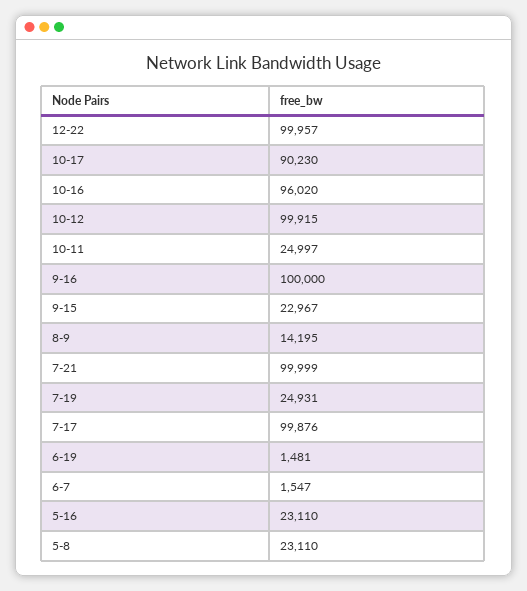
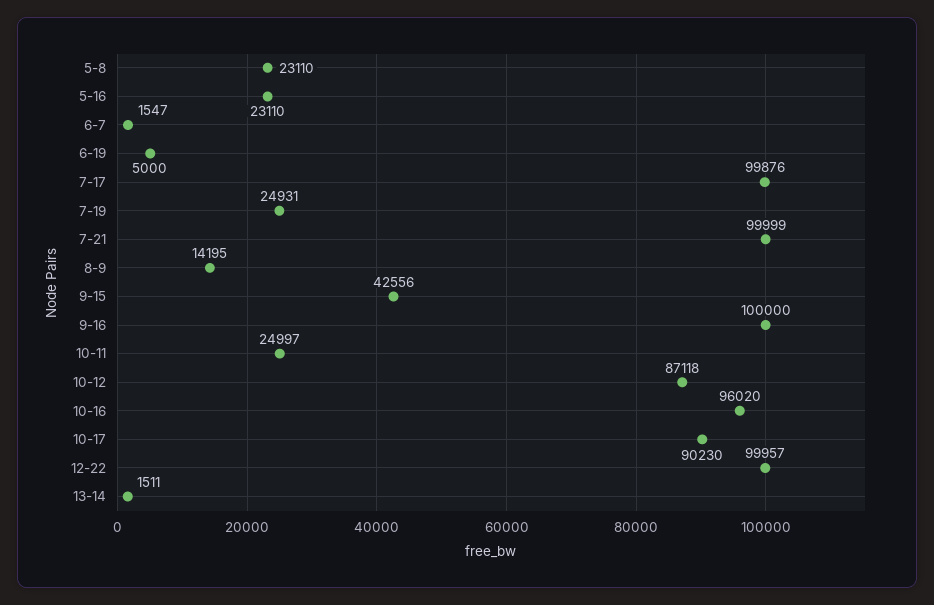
10-12: 99915 -> 87118
9-15: 22967 -> 42556
6-19: 1481 -> 5000
13-14: none -> 1511

